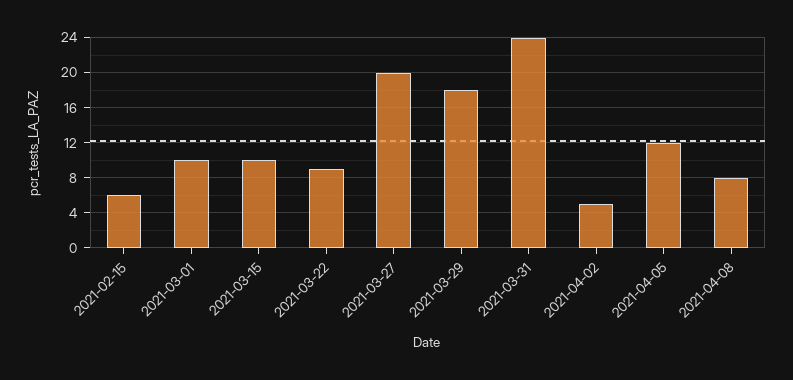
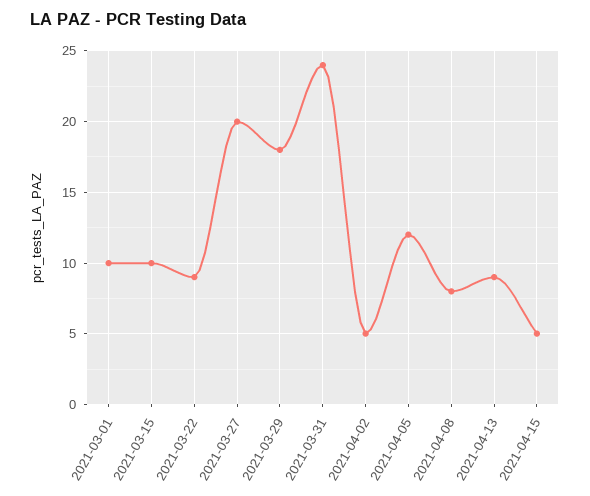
2021-02-15: 6 -> none
2021-04-13: none -> 9
2021-04-15: none -> 5

